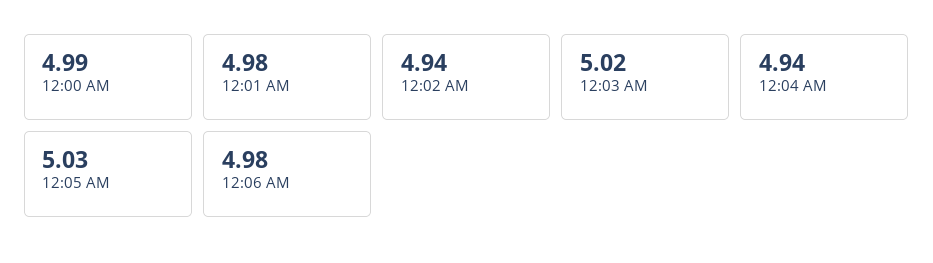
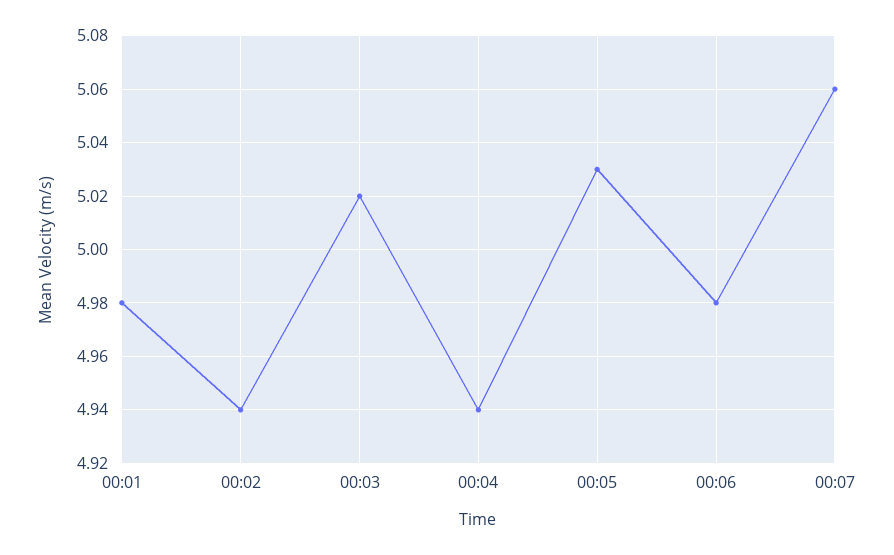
12:00 AM: 4.99 -> none
00:07: none -> 5.06

